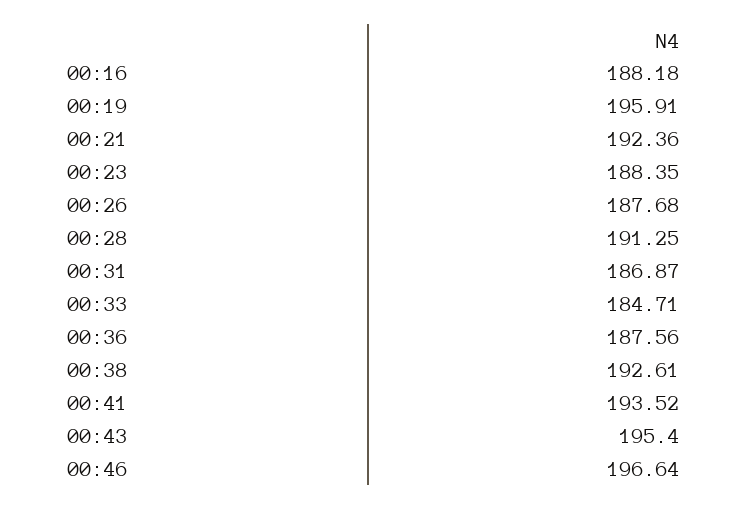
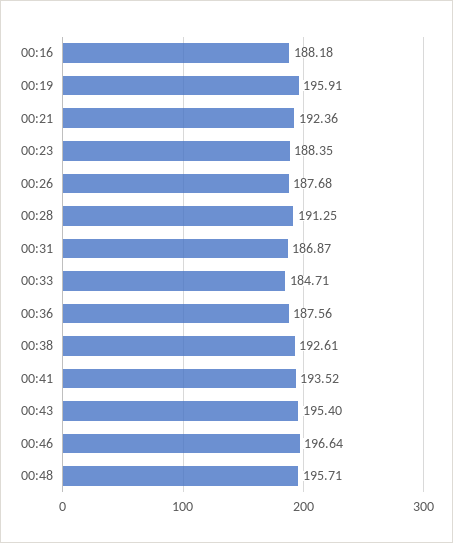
00:48: none -> 195.71

